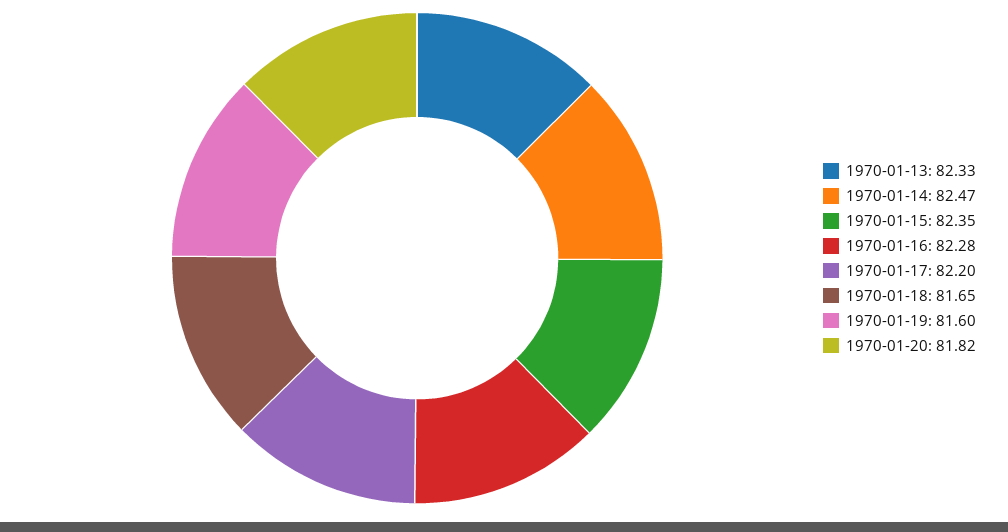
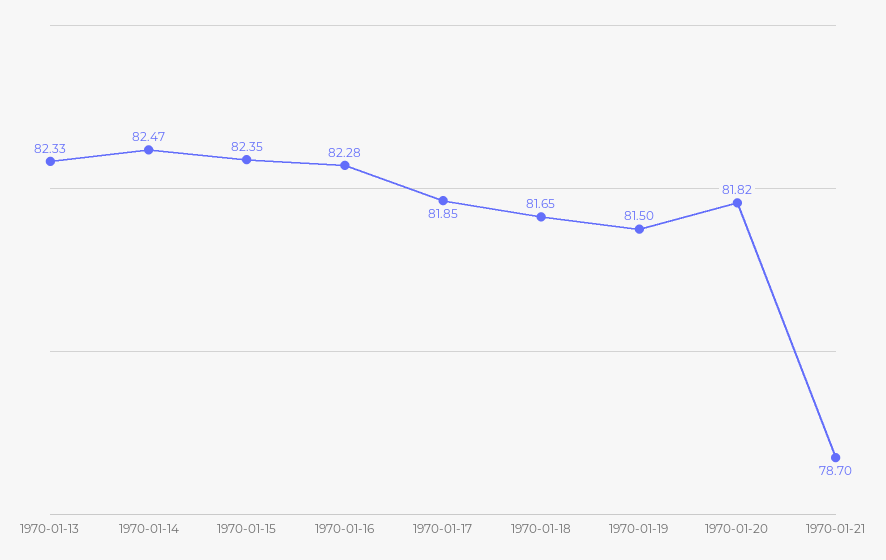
1970-01-17: 82.2 -> 81.85
1970-01-19: 81.6 -> 81.5
1970-01-21: none -> 78.7

